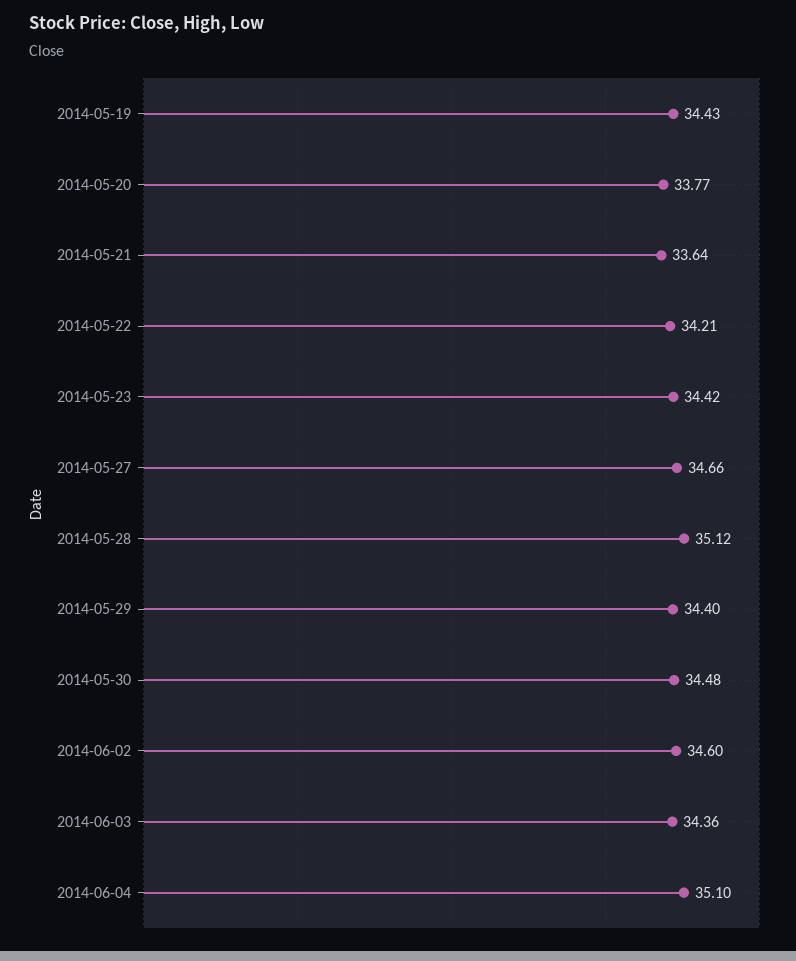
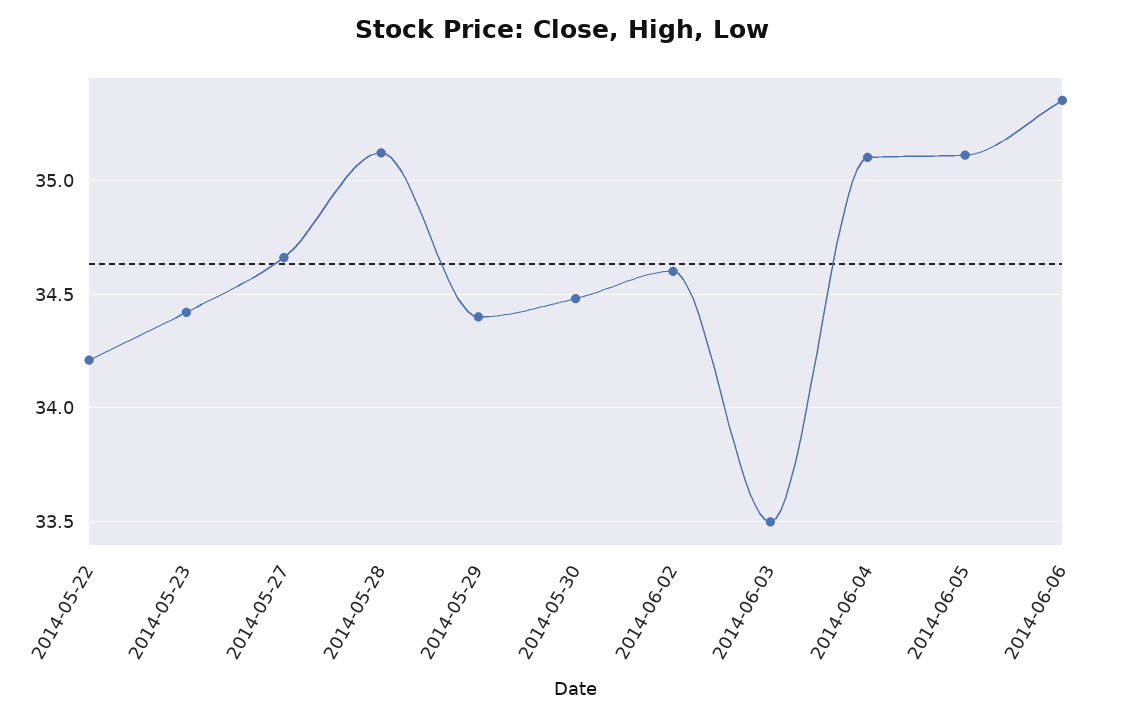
2014-05-19: 34.43 -> none
2014-05-20: 33.77 -> none
2014-05-21: 33.64 -> none
2014-06-03: 34.36 -> 33.5
2014-06-05: none -> 35.1
2014-06-06: none -> 35.35

